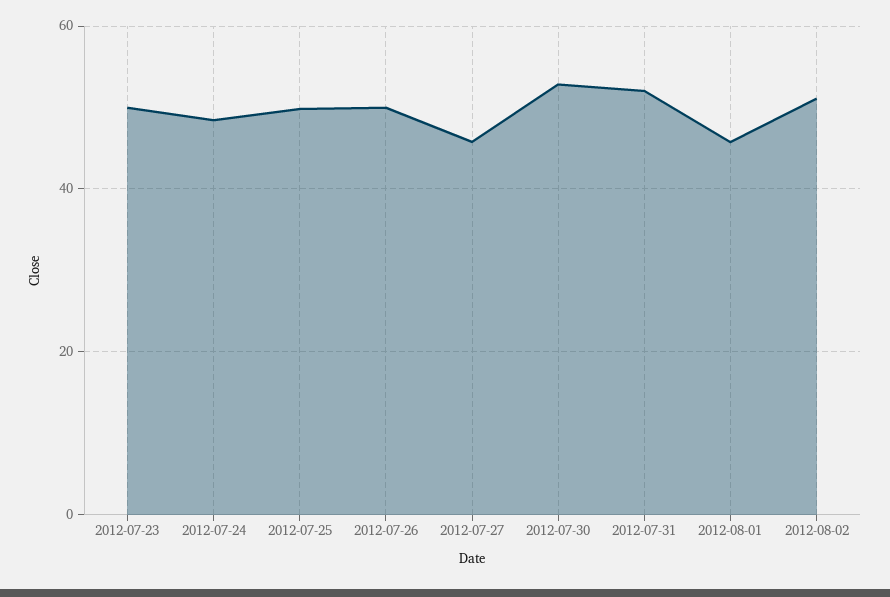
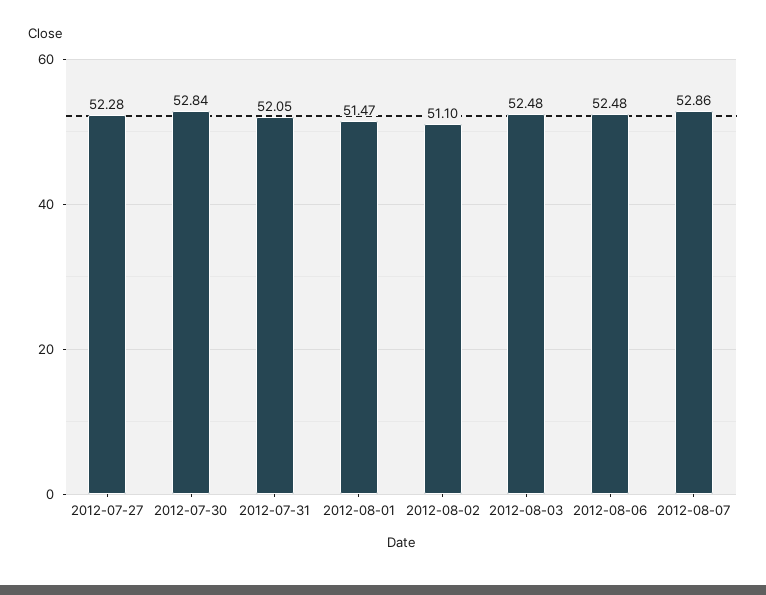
2012-07-23: 50 -> none
2012-07-24: 48 -> none
2012-07-25: 50 -> none
2012-07-26: 50 -> none
2012-07-27: 46 -> 52.28
2012-08-01: 46 -> 51.47
2012-08-03: none -> 52.48
2012-08-06: none -> 52.48
2012-08-07: none -> 52.86

